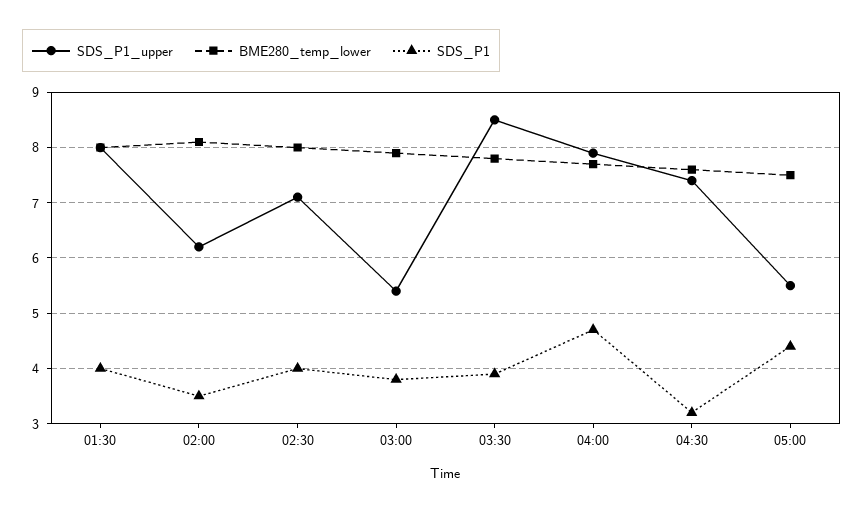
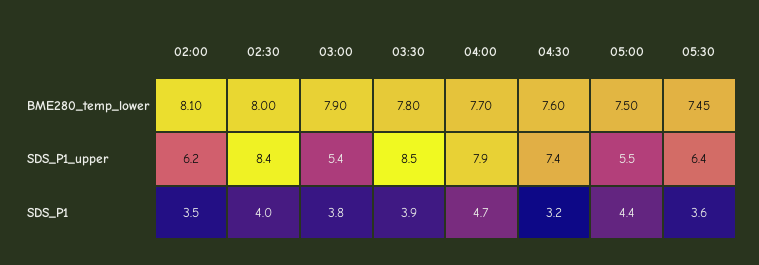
SDS_P1_upper, 01:30: 8 -> none
BME280_temp_lower, 01:30: 8 -> none
SDS_P1, 01:30: 4 -> none
SDS_P1_upper, 02:30: 7 -> 8.4
BME280_temp_lower, 05:30: none -> 7.45
SDS_P1_upper, 05:30: none -> 6.4
SDS_P1, 05:30: none -> 3.6

